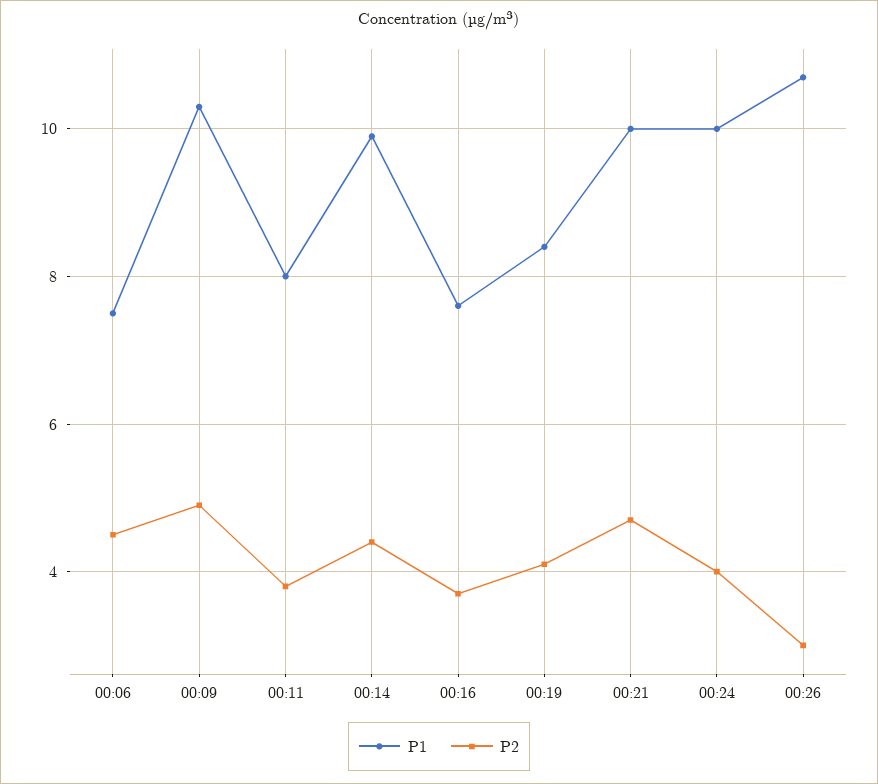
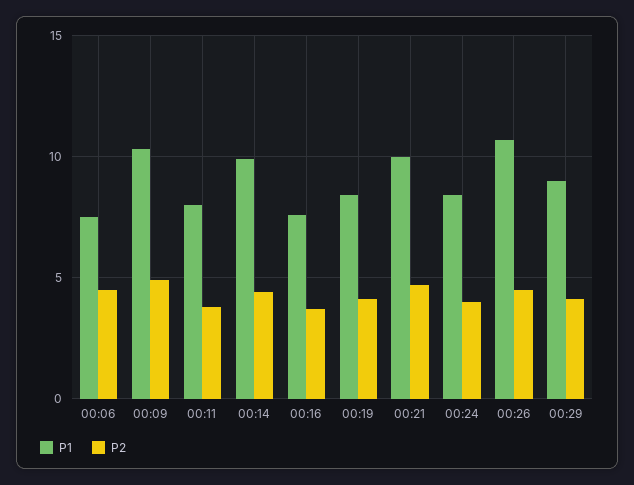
P1, 00:24: 10 -> 8.5
P2, 00:26: 3 -> 4.5
P1, 00:29: none -> 9
P2, 00:29: none -> 4

